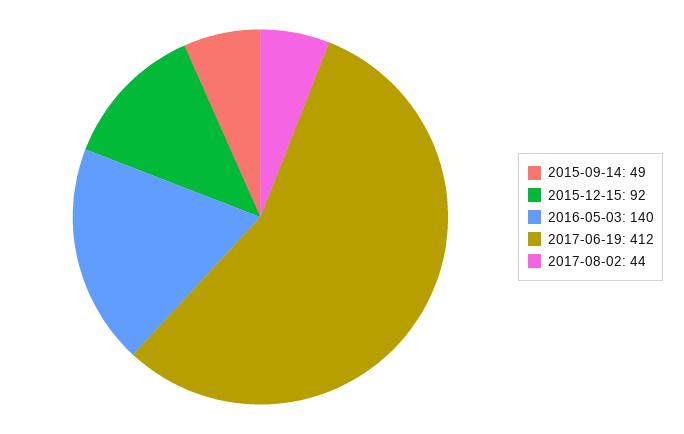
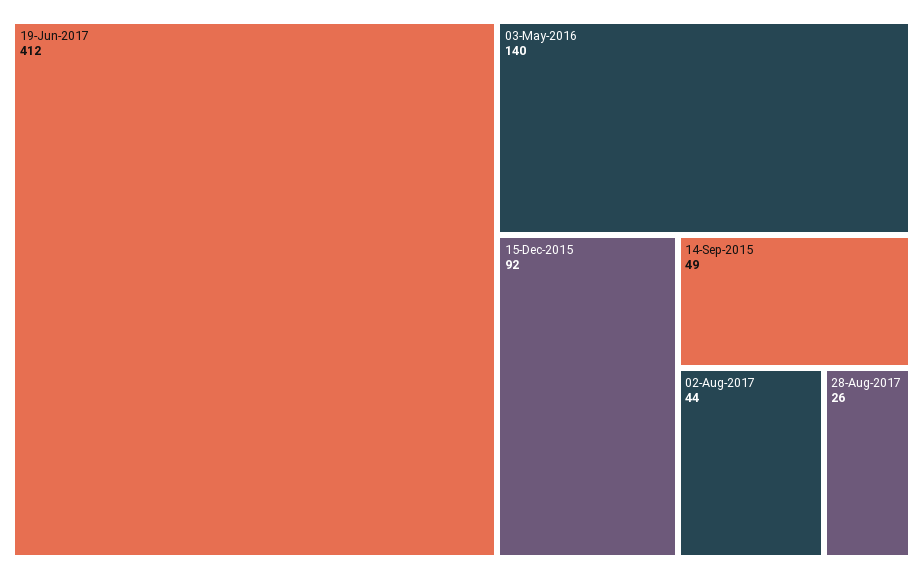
28-Aug-2017: none -> 26

